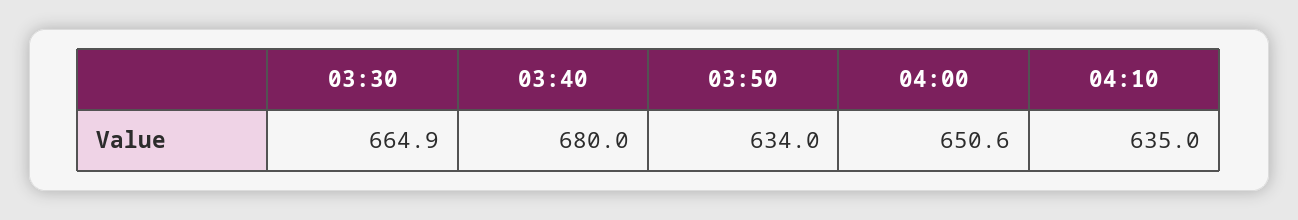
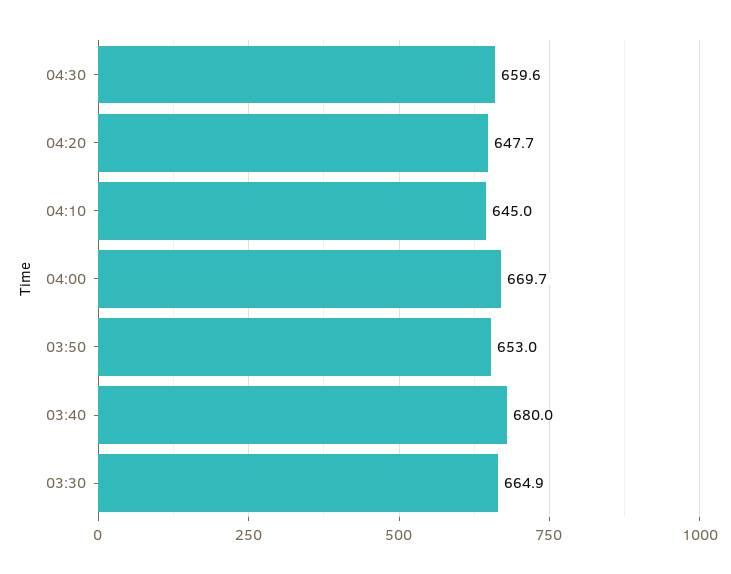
03:50: 634 -> 653
04:00: 650.6 -> 669.7
04:10: 635 -> 645
04:30: none -> 659.6
04:20: none -> 647.7

